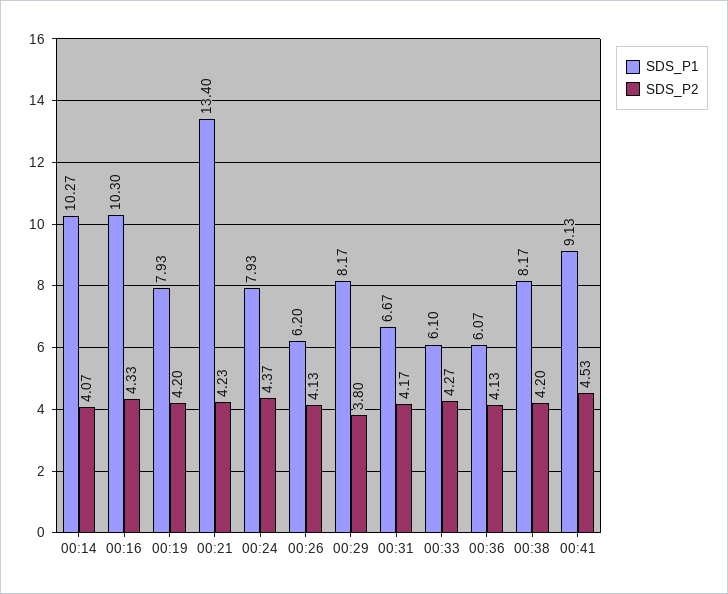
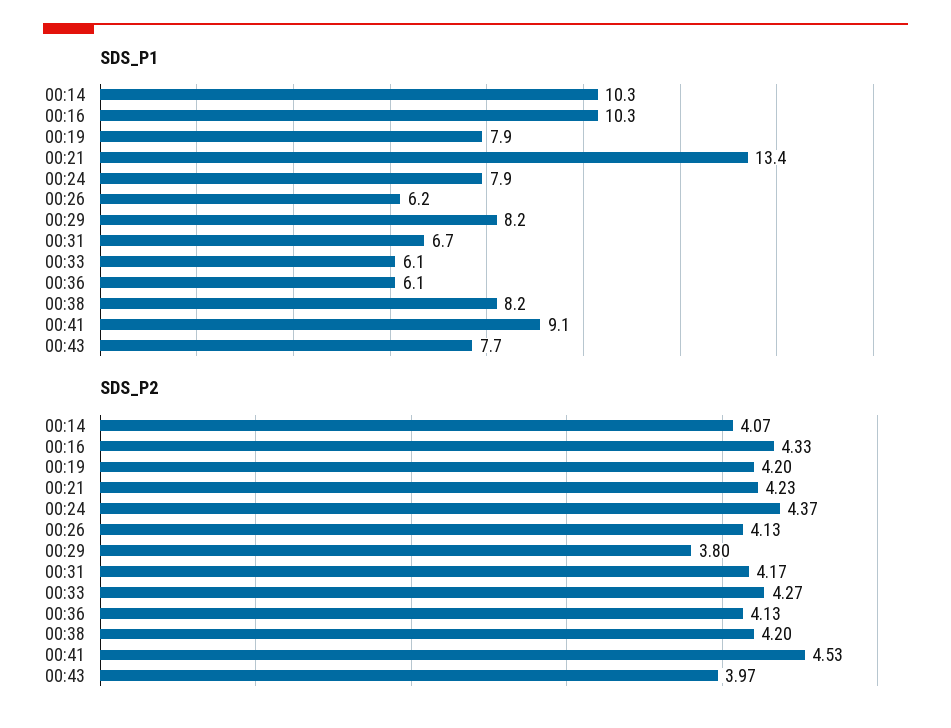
SDS_P1, 00:43: none -> 7.7
SDS_P2, 00:43: none -> 3.97

